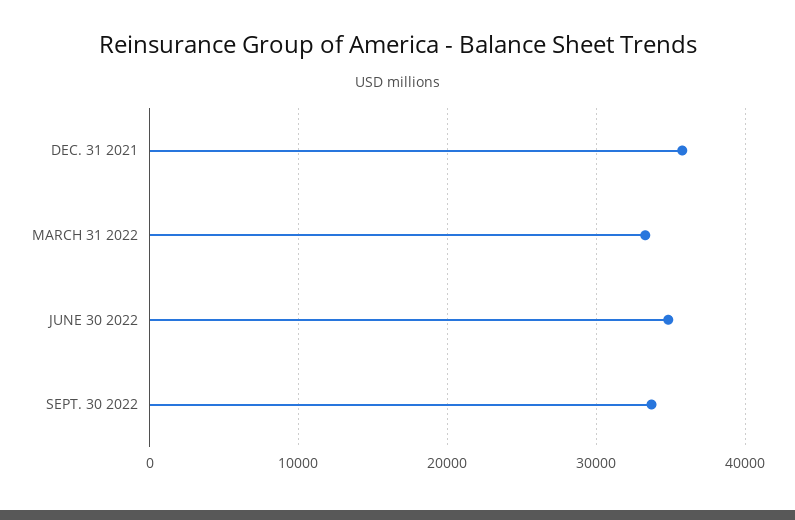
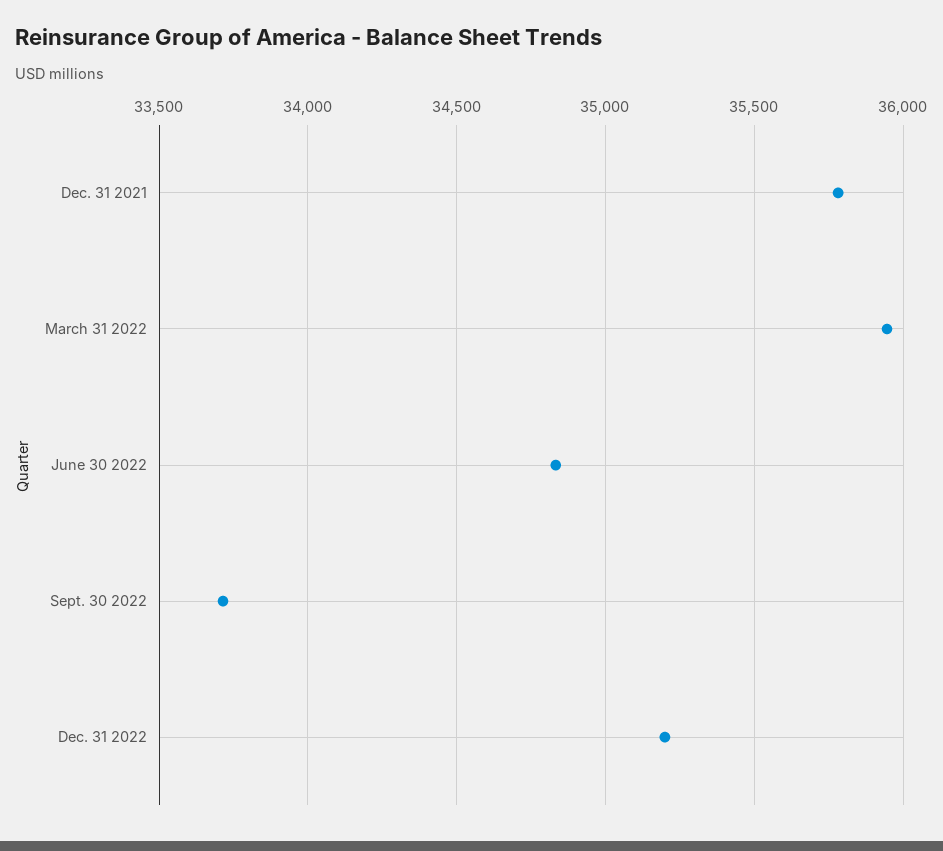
MARCH 31 2022: 33000 -> 35950
Dec. 31 2022: none -> 35200

